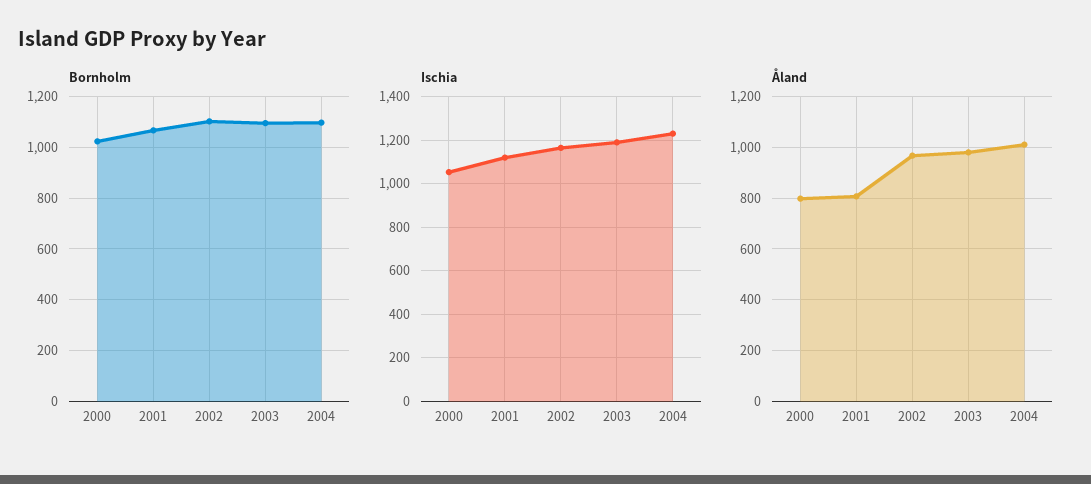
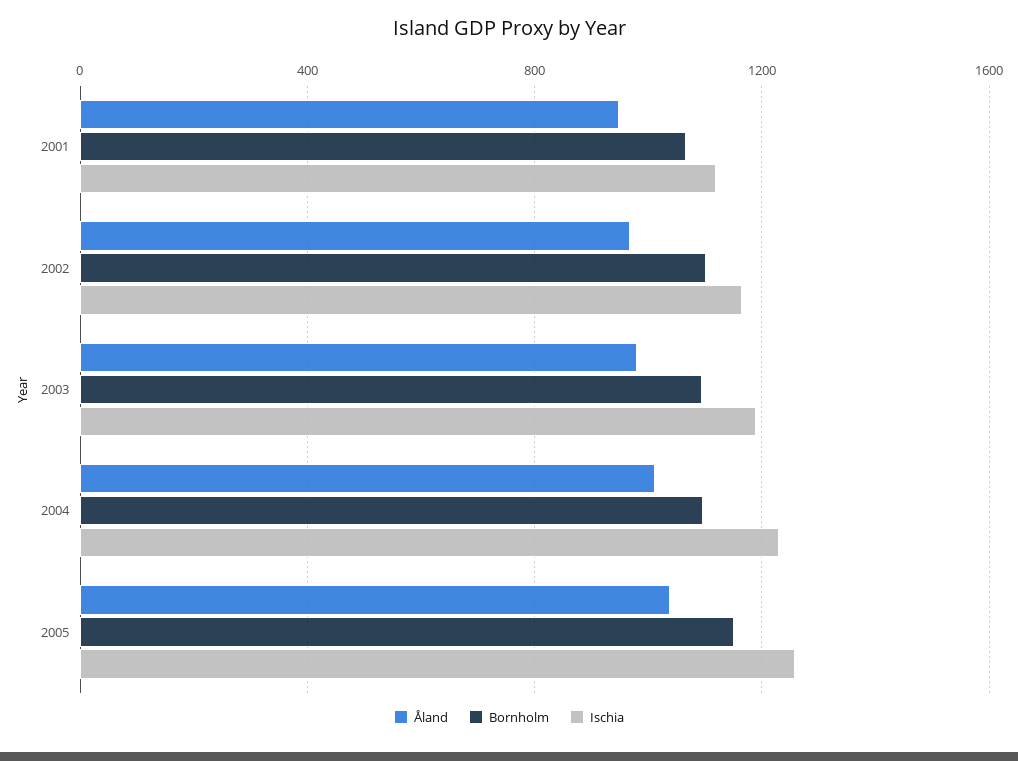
Bornholm, 2000: 1025 -> none
Ischia, 2000: 1050 -> none
Åland, 2000: 800 -> none
Åland, 2001: 800 -> 950
Åland, 2005: none -> 1050
Bornholm, 2005: none -> 1150
Ischia, 2005: none -> 1250

